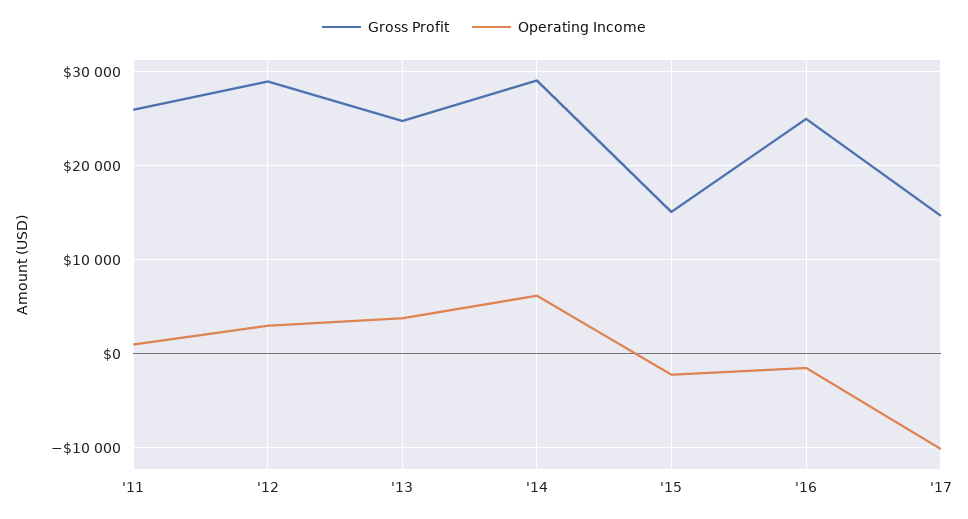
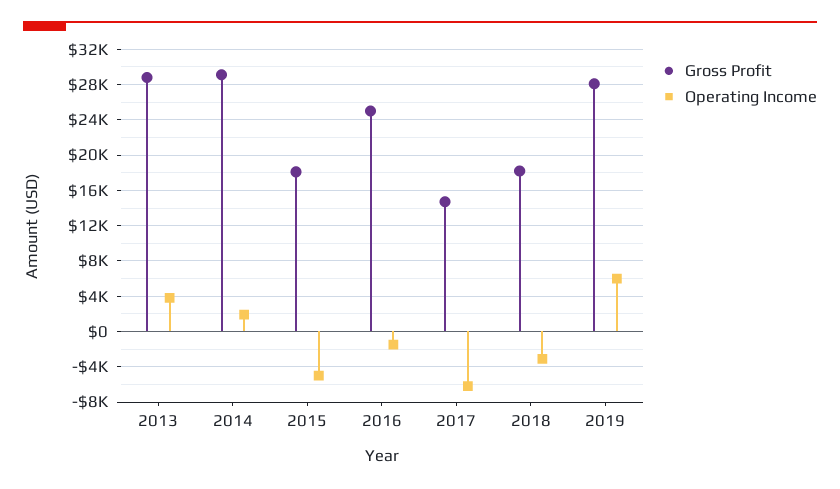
Gross Profit, '11: 26000 -> none
Operating Income, '11: 1000 -> none
Gross Profit, '12: 29000 -> none
Operating Income, '12: 3000 -> none
Gross Profit, '13: 25000 -> 29000
Operating Income, '14: 6000 -> 2000
Gross Profit, '15: 15000 -> 18000
Operating Income, '15: -2000 -> -5000
Operating Income, '17: -10000 -> -6000
Gross Profit, 2018: none -> 18000
Operating Income, 2018: none -> -3000
Gross Profit, 2019: none -> 28000
Operating Income, 2019: none -> 6000

